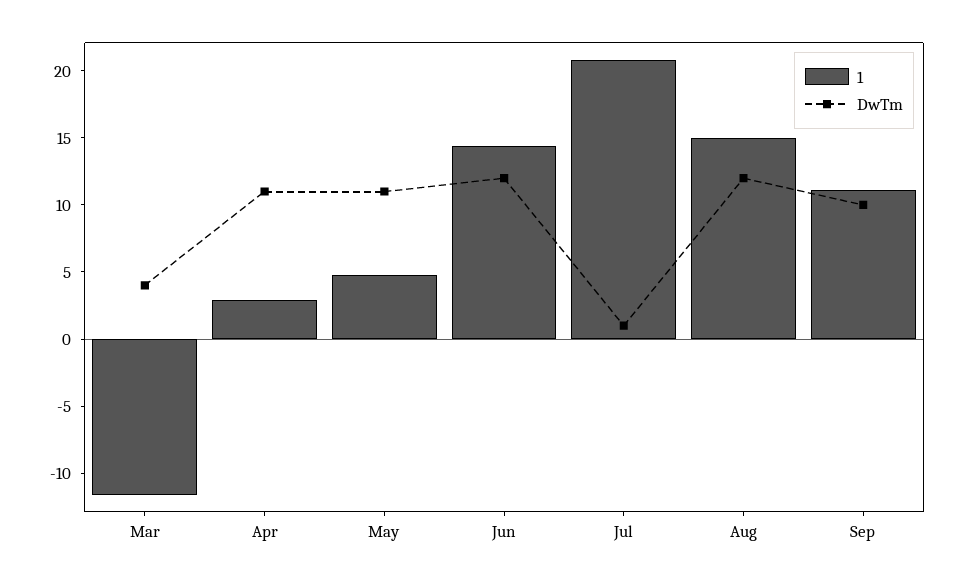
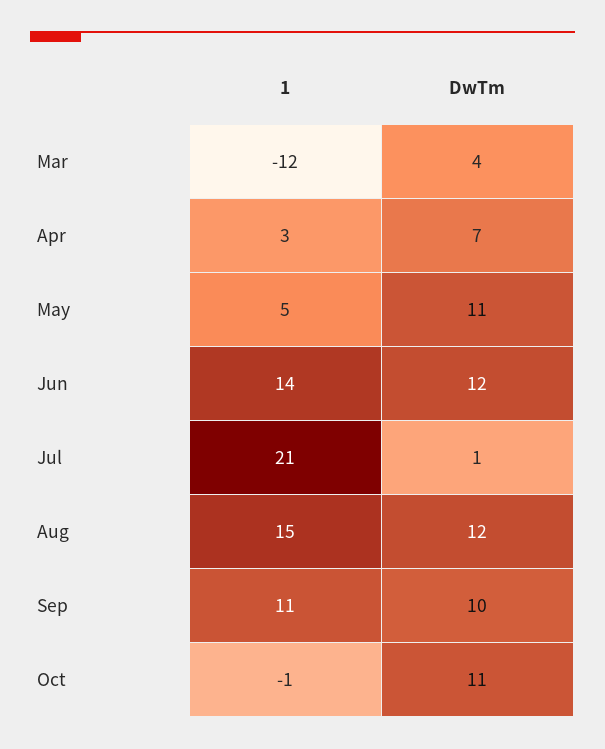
DwTm, Apr: 11 -> 7
1, Oct: none -> -1
DwTm, Oct: none -> 11

